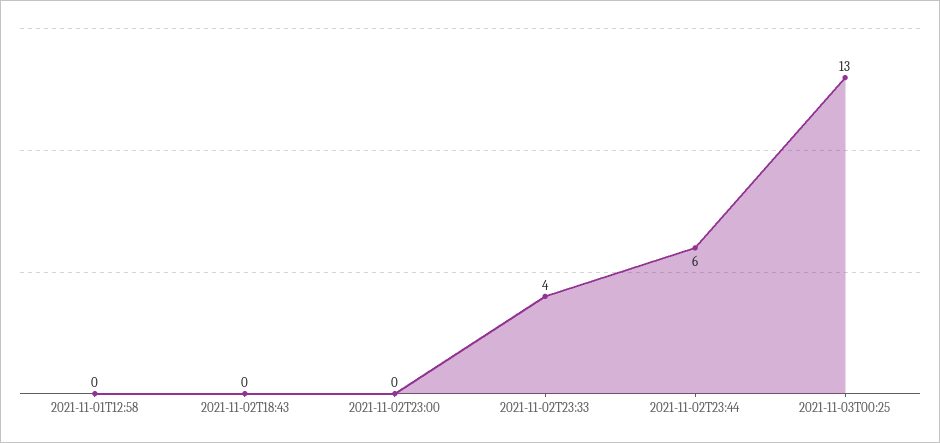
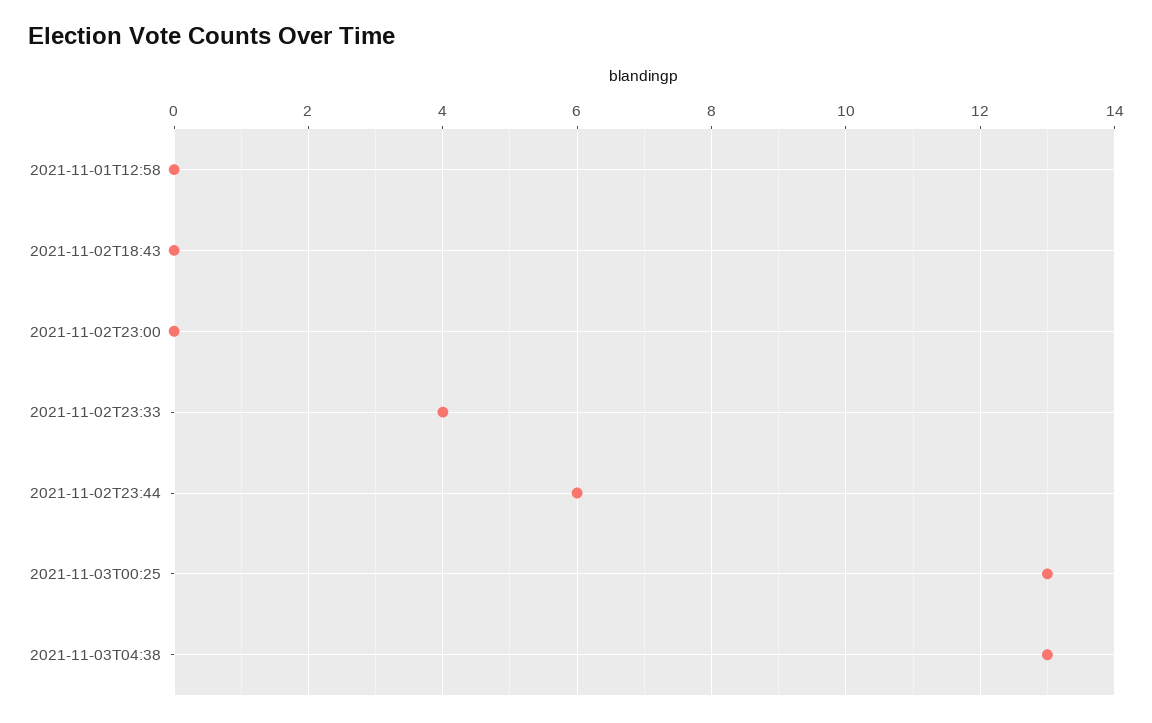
2021-11-03T04:38: none -> 13

